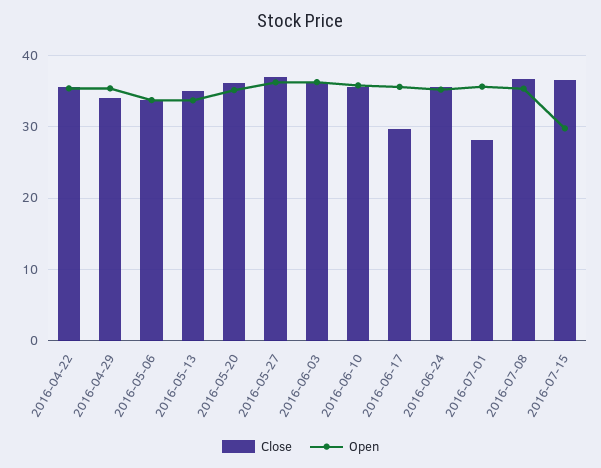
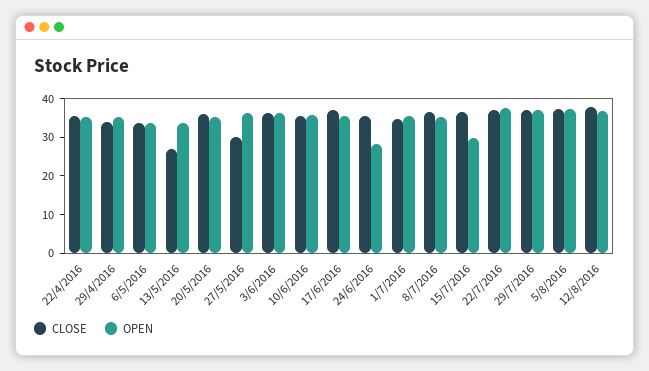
Close, 2016-05-13: 35 -> 27.5
Close, 2016-05-27: 37 -> 30
Close, 2016-06-17: 30 -> 37.5
Open, 2016-06-24: 35 -> 27.5
Close, 2016-07-01: 28 -> 35
Close, 22/7/2016: none -> 37.5
Open, 22/7/2016: none -> 37.5
Close, 29/7/2016: none -> 37.5
Open, 29/7/2016: none -> 37.5
Close, 5/8/2016: none -> 37.5
Open, 5/8/2016: none -> 37.5
Close, 12/8/2016: none -> 37.5
Open, 12/8/2016: none -> 37.5

